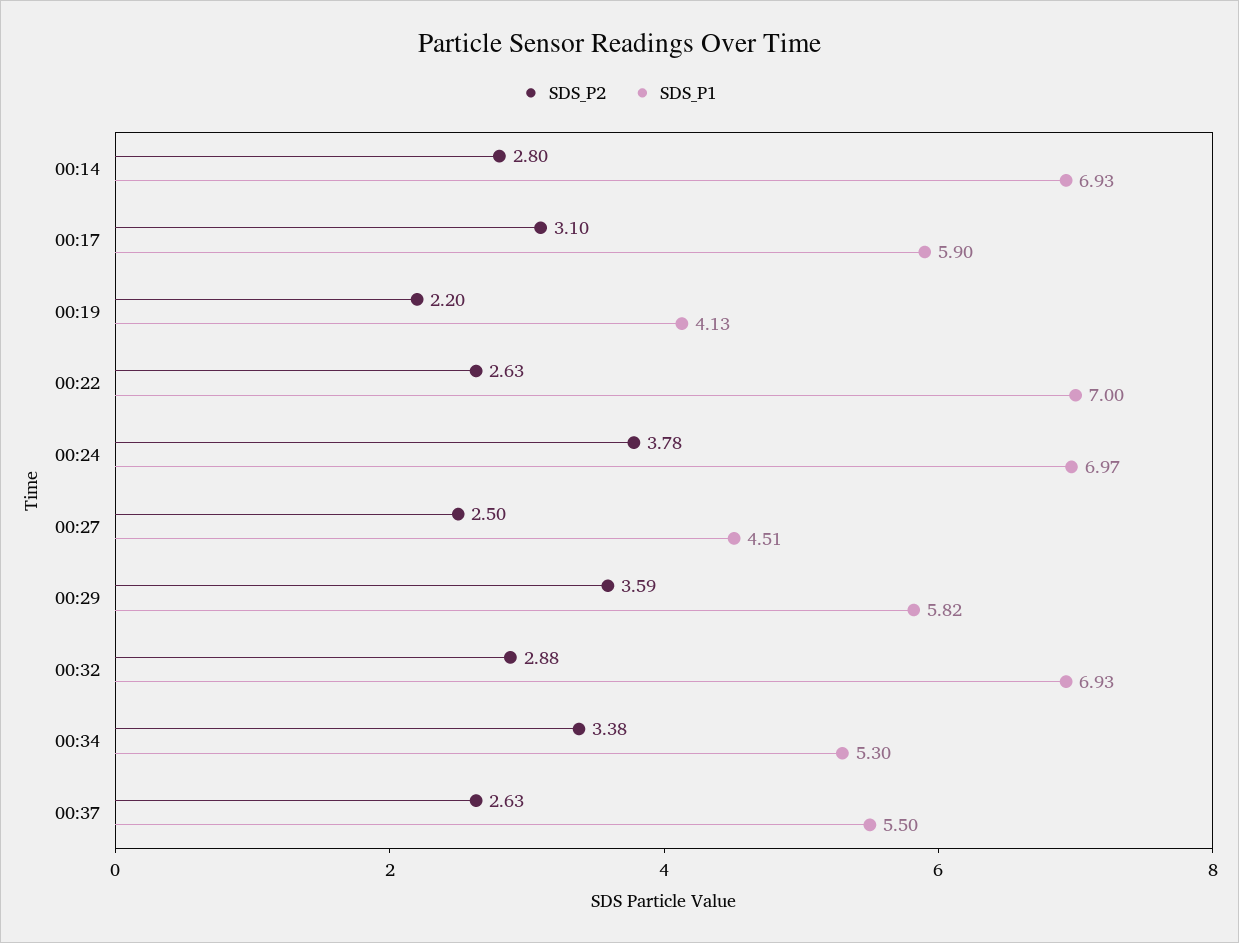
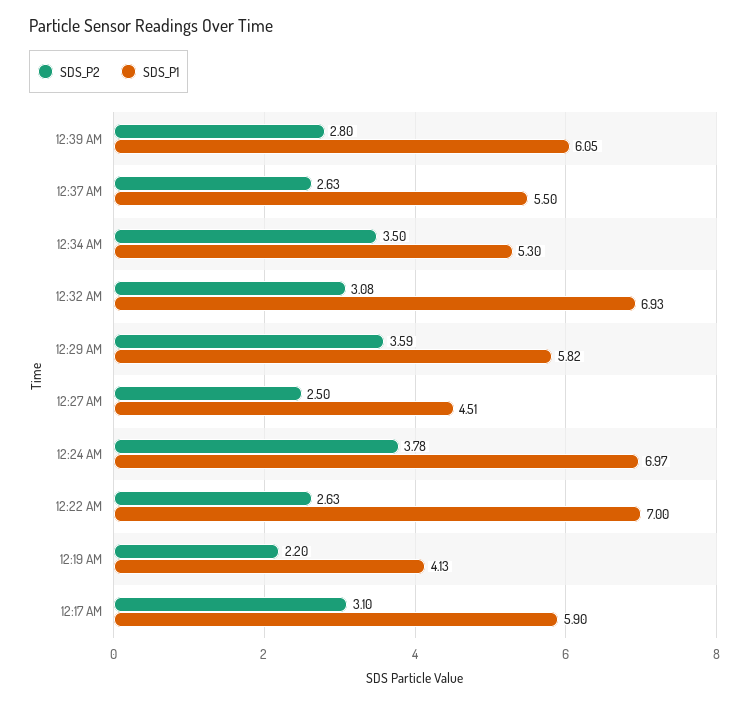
SDS_P2, 00:14: 2.8 -> none
SDS_P1, 00:14: 6.93 -> none
SDS_P2, 00:32: 2.88 -> 3.08
SDS_P2, 00:34: 3.38 -> 3.5
SDS_P2, 12:39 AM: none -> 2.8
SDS_P1, 12:39 AM: none -> 6.05

